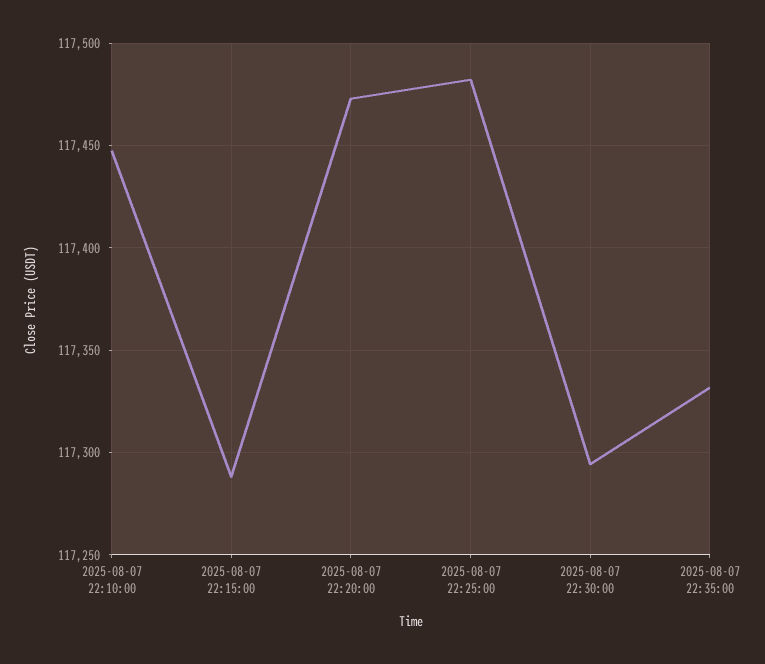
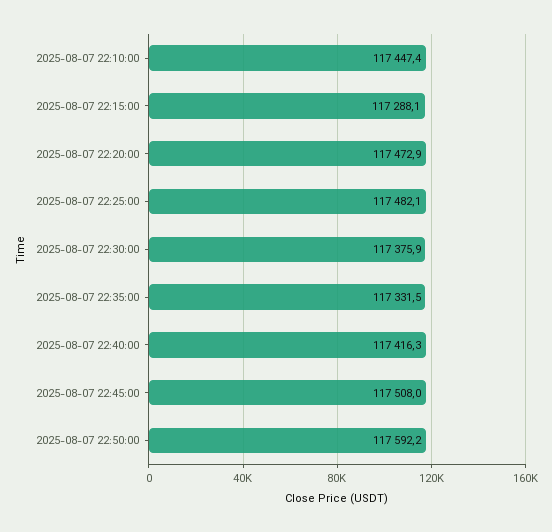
2025-08-07 22:30:00: 117295 -> 117375.9
2025-08-07 22:40:00: none -> 117416.3
2025-08-07 22:45:00: none -> 117508
2025-08-07 22:50:00: none -> 117592.2

